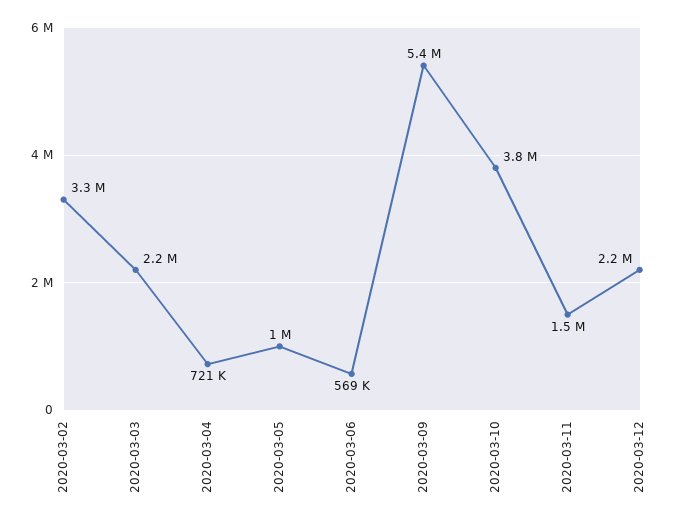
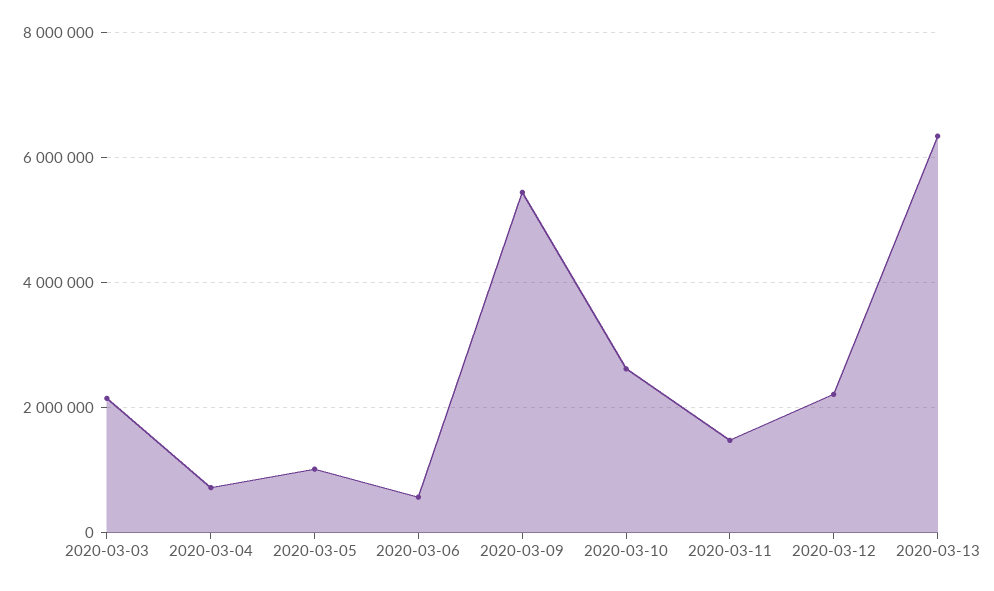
2020-03-02: 3300000 -> none
2020-03-10: 3800000 -> 2600000
2020-03-13: none -> 6400000

